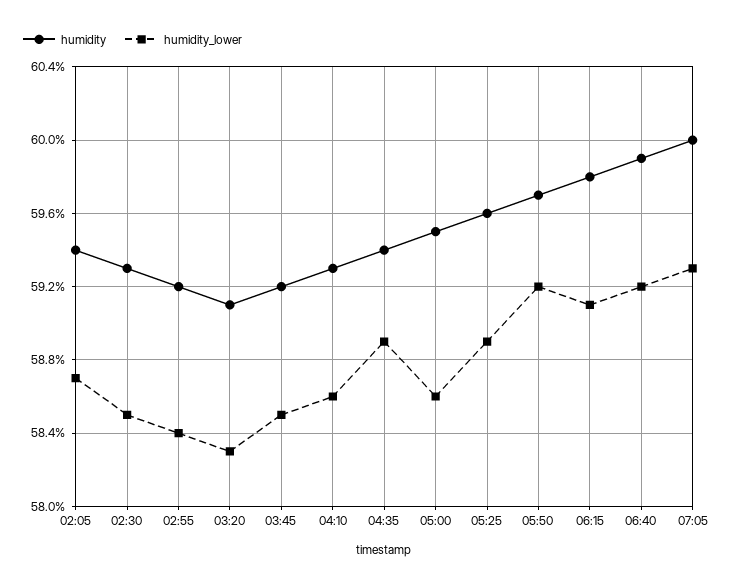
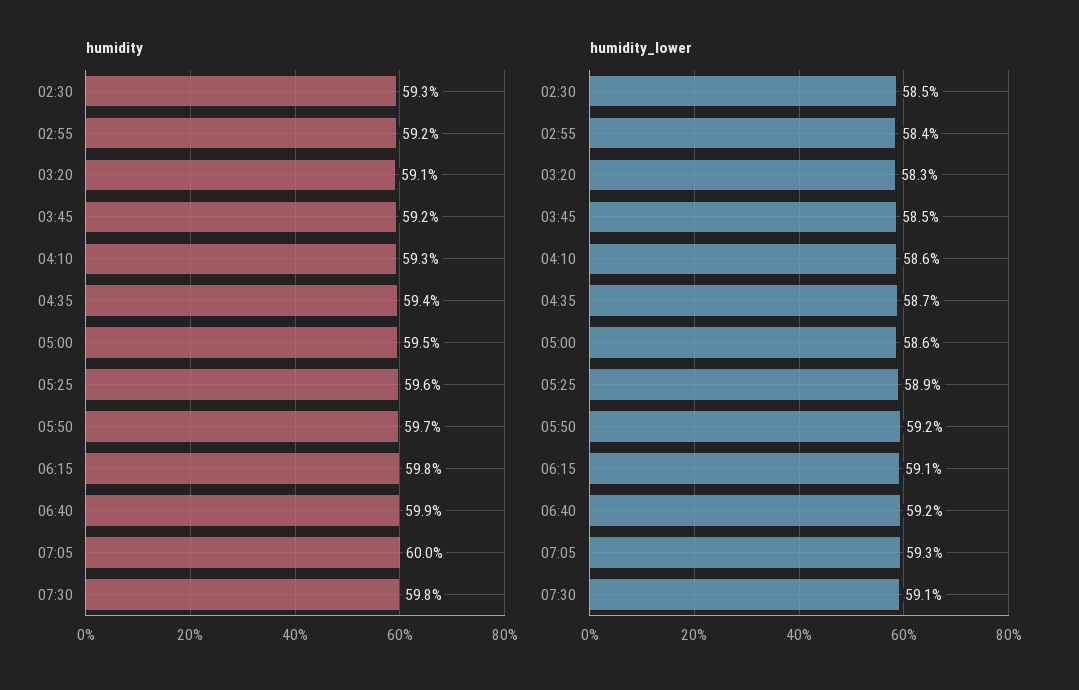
humidity, 02:05: 59.4 -> none
humidity_lower, 02:05: 58.7 -> none
humidity_lower, 04:35: 58.9 -> 58.7
humidity, 07:30: none -> 59.8
humidity_lower, 07:30: none -> 59.1

